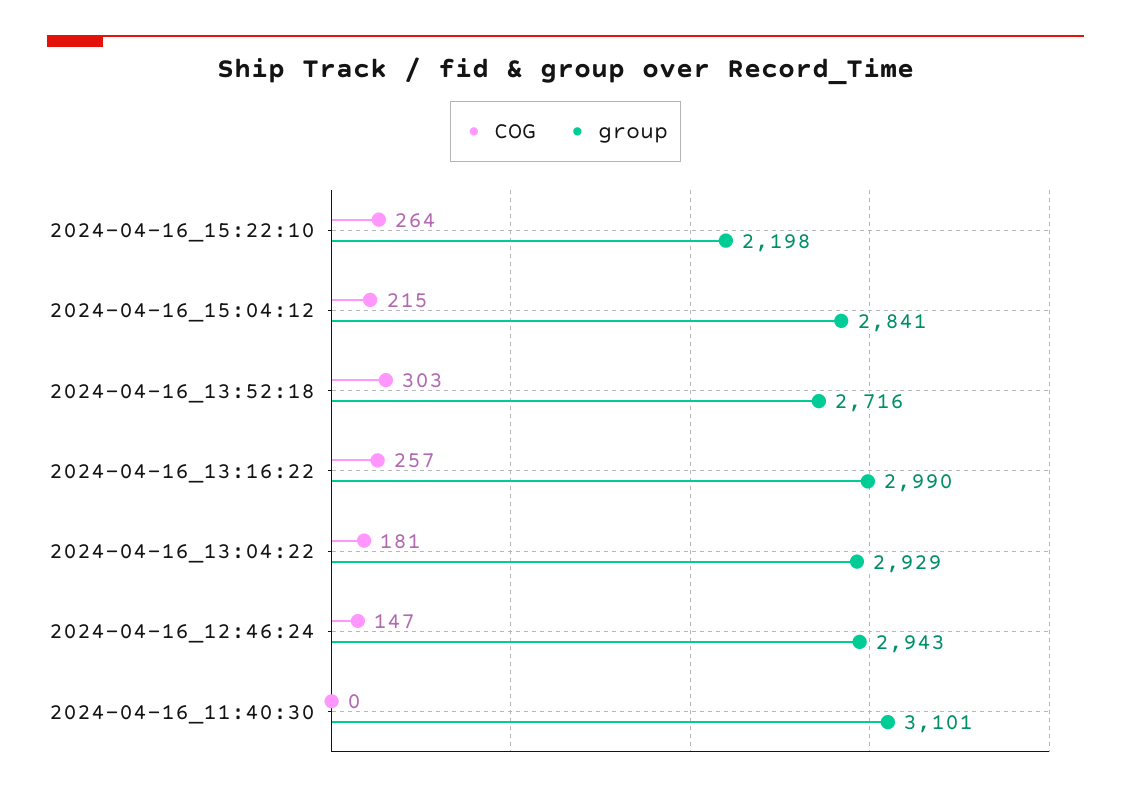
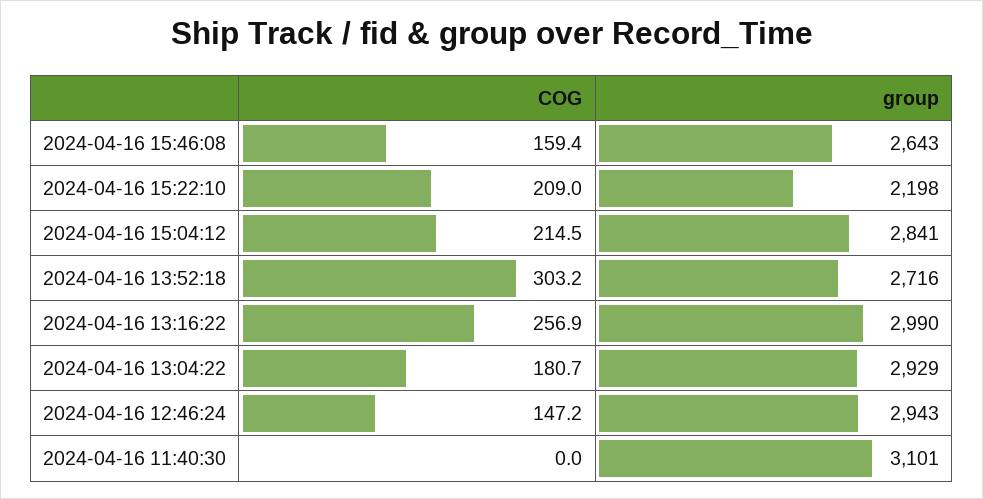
COG, 2024-04-16_15:22:10: 264 -> 209
COG, 2024-04-16 15:46:08: none -> 159.4
group, 2024-04-16 15:46:08: none -> 2643

